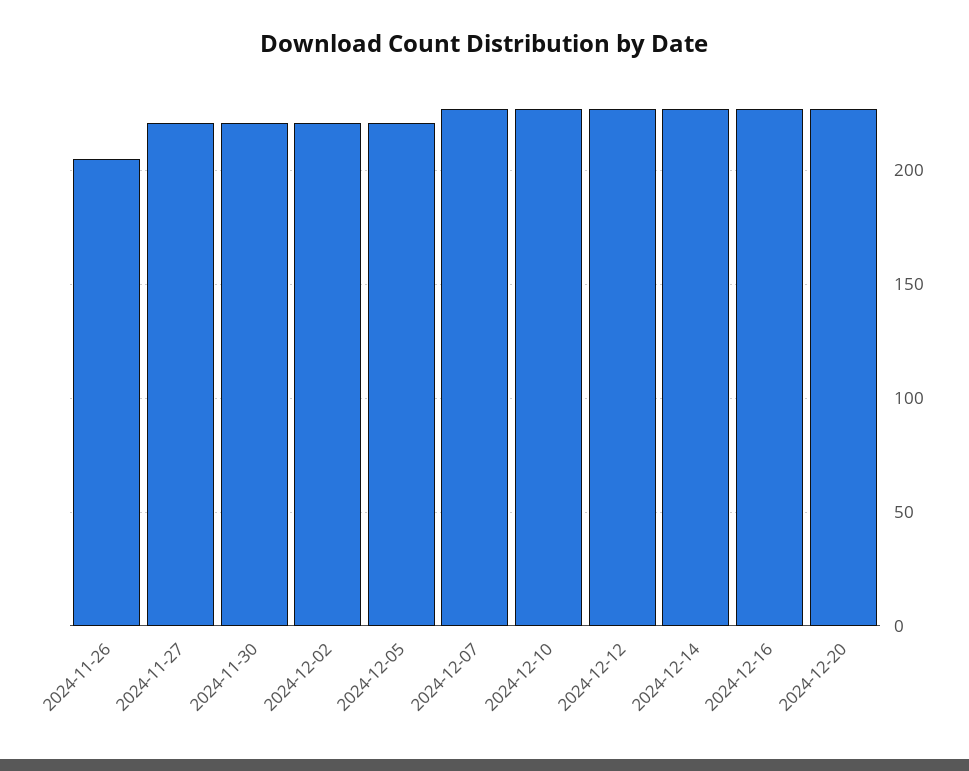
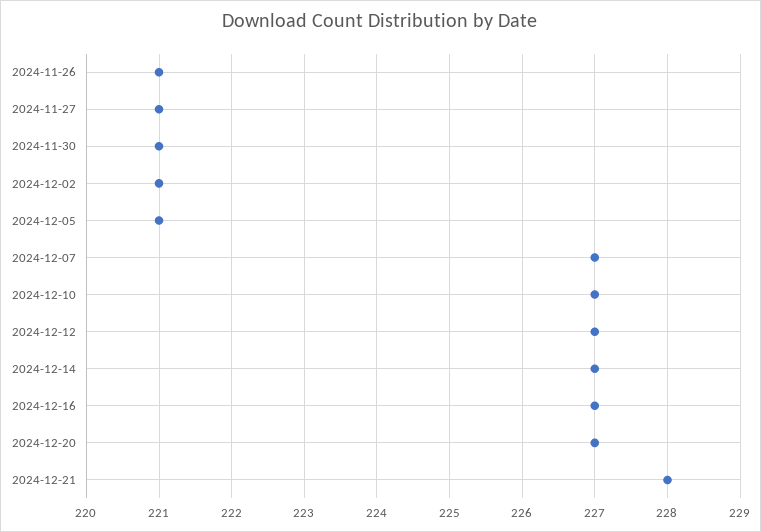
2024-11-26: 205 -> 221
2024-12-21: none -> 228

